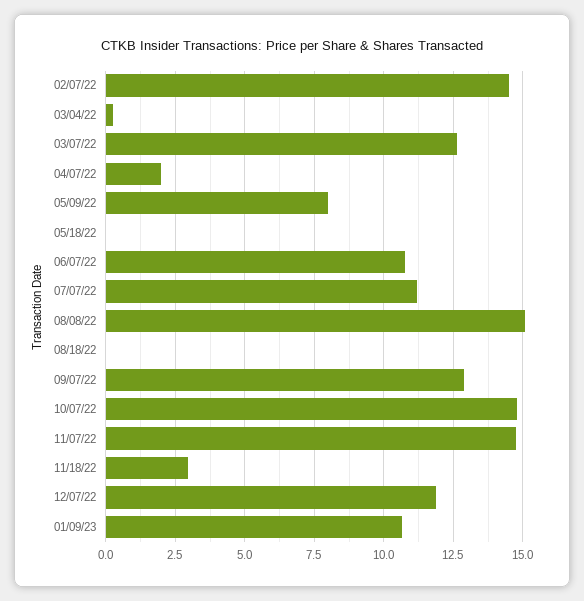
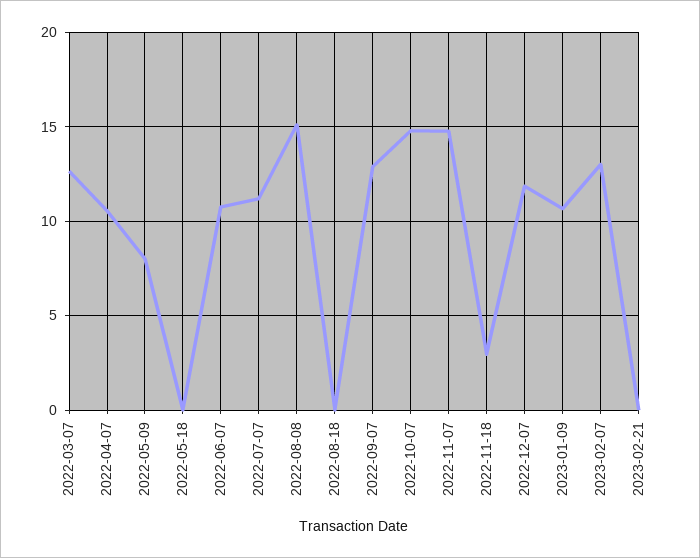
02/07/22: 14.5 -> none
03/04/22: 0.25 -> none
04/07/22: 2 -> 10.5
2023-02-07: none -> 13
2023-02-21: none -> 0

